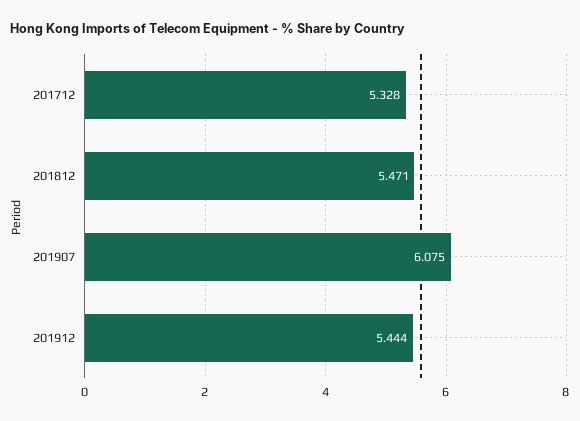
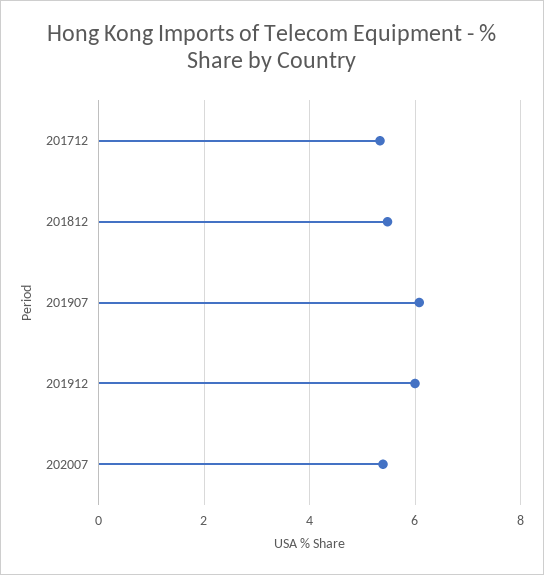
201912: 5.444 -> 6
202007: none -> 5.4

